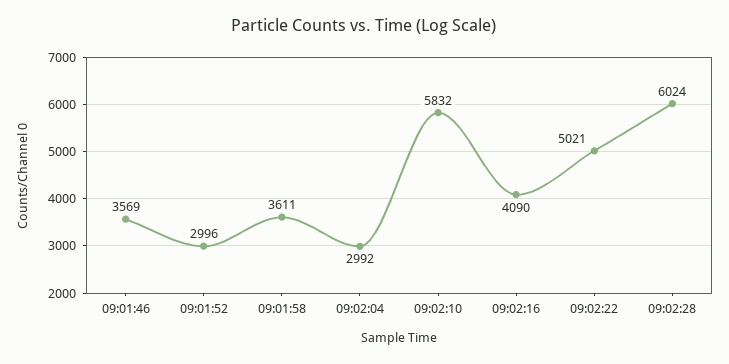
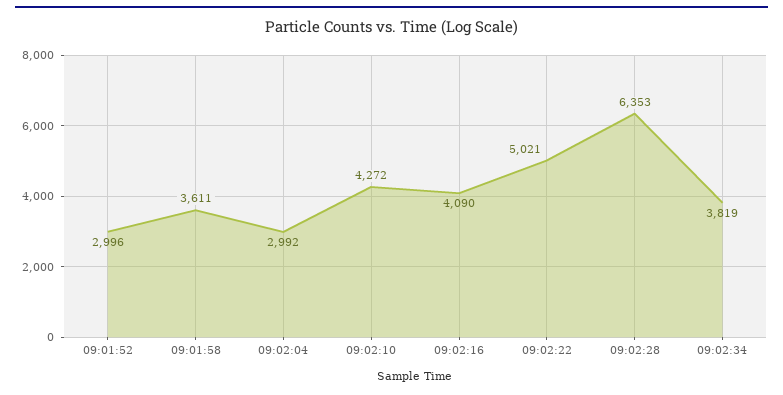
09:01:46: 3569 -> none
09:02:10: 5832 -> 4272
09:02:28: 6024 -> 6353
09:02:34: none -> 3819

